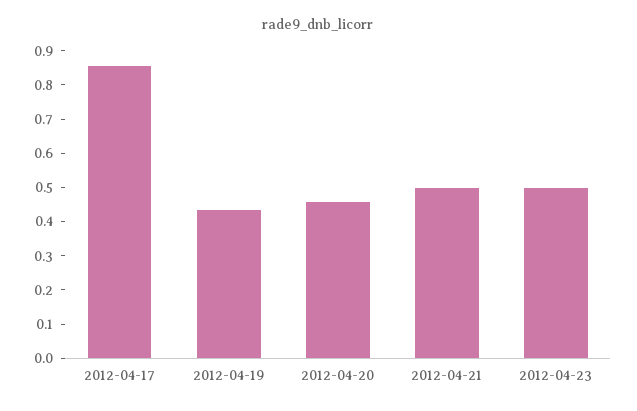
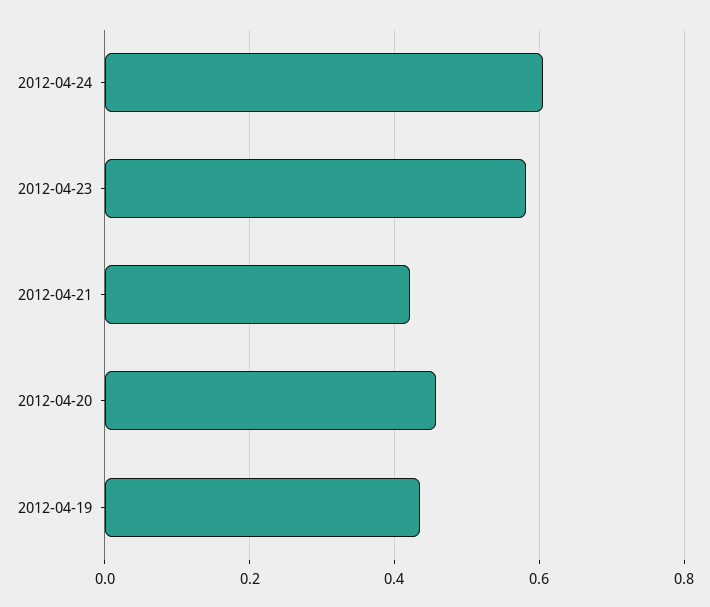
2012-04-17: 0.85 -> none
2012-04-21: 0.5 -> 0.42
2012-04-23: 0.5 -> 0.58
2012-04-24: none -> 0.6

